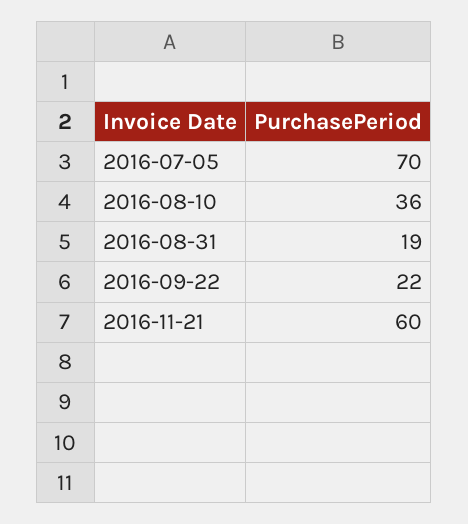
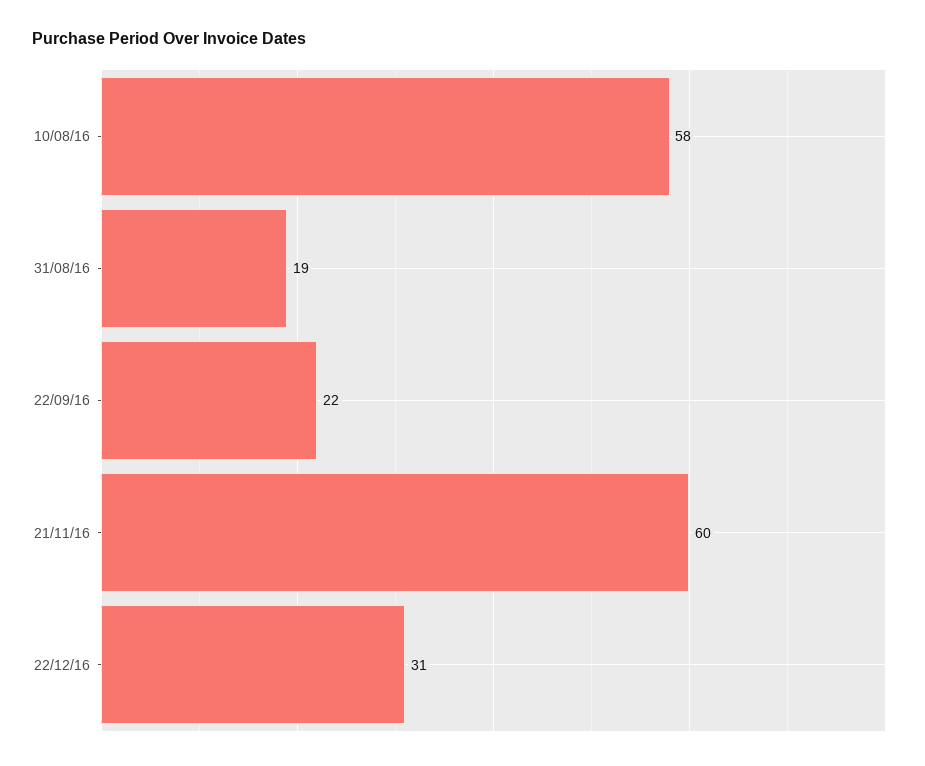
2016-07-05: 70 -> none
2016-08-10: 36 -> 58
22/12/16: none -> 31

